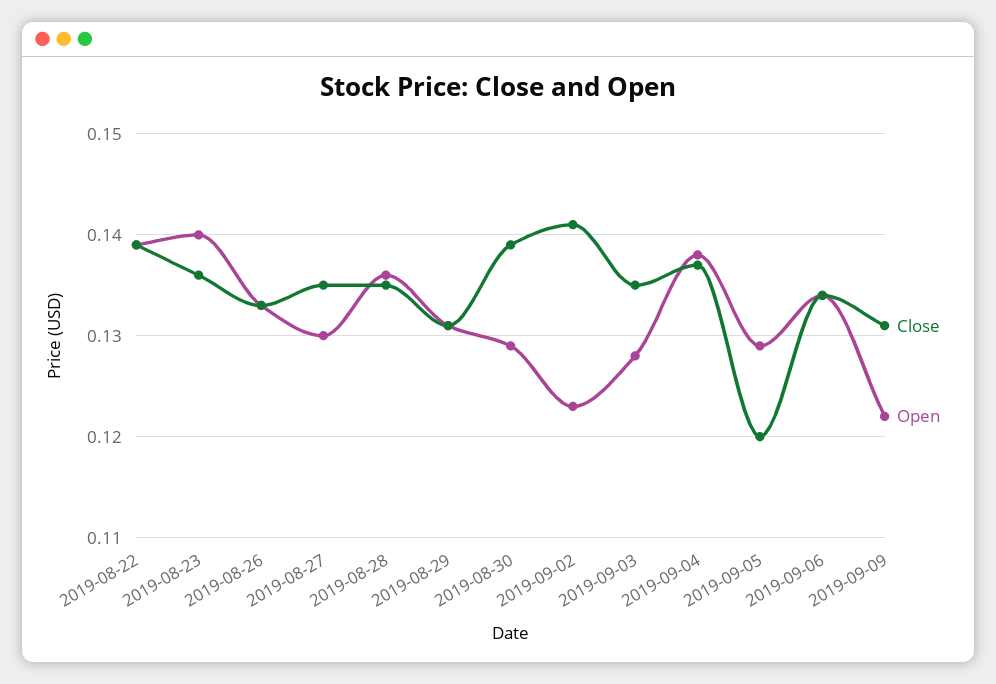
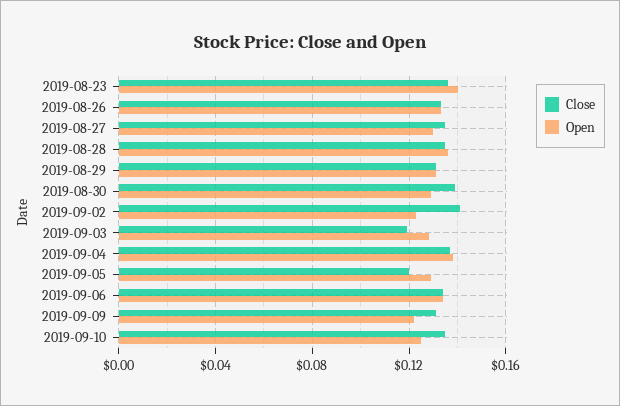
Close, 2019-08-22: 0.139 -> none
Open, 2019-08-22: 0.139 -> none
Close, 2019-09-03: 0.135 -> 0.12
Close, 2019-09-10: none -> 0.135
Open, 2019-09-10: none -> 0.125

